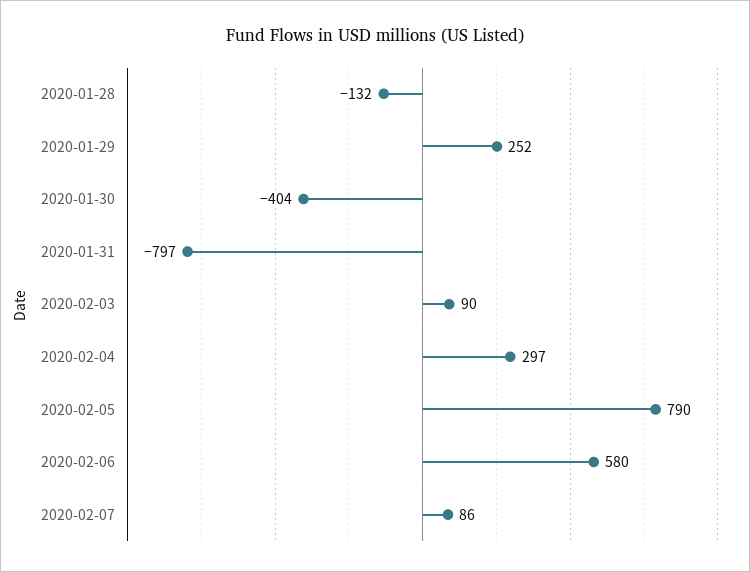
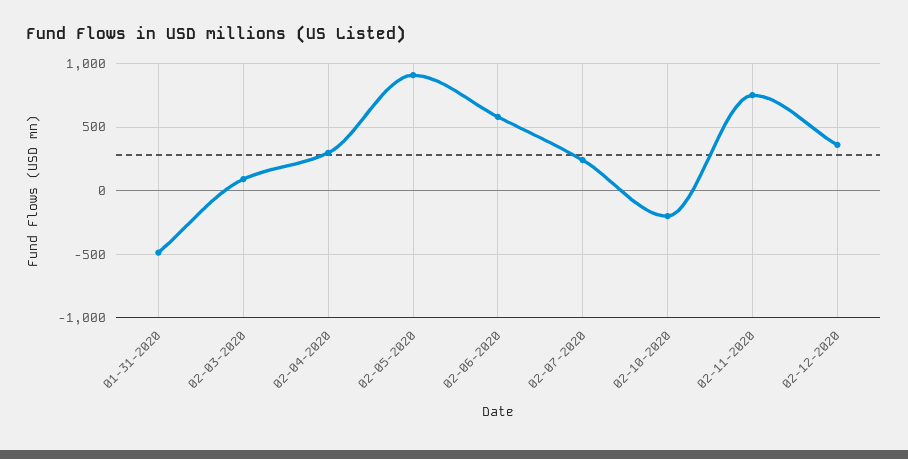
2020-01-28: -132 -> none
2020-01-29: 252 -> none
2020-01-30: -404 -> none
2020-01-31: -797 -> -500
2020-02-05: 790 -> 900
2020-02-07: 86 -> 250
02-10-2020: none -> -200
02-11-2020: none -> 750
02-12-2020: none -> 350

